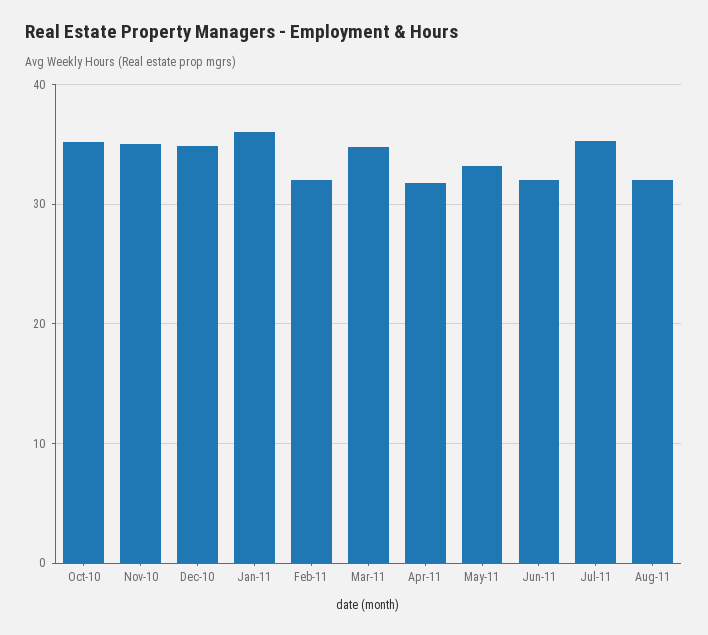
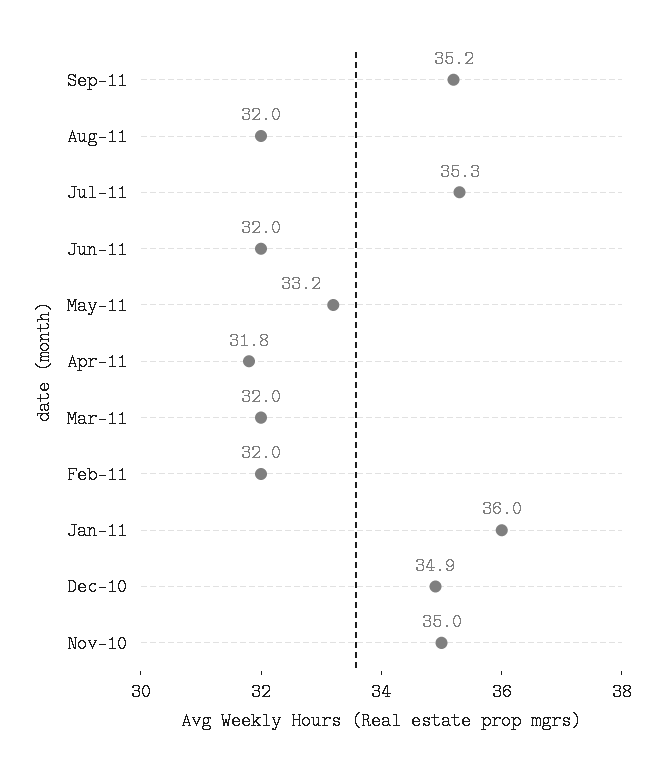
Oct-10: 35 -> none
Mar-11: 35 -> 32
Sep-11: none -> 35.2

